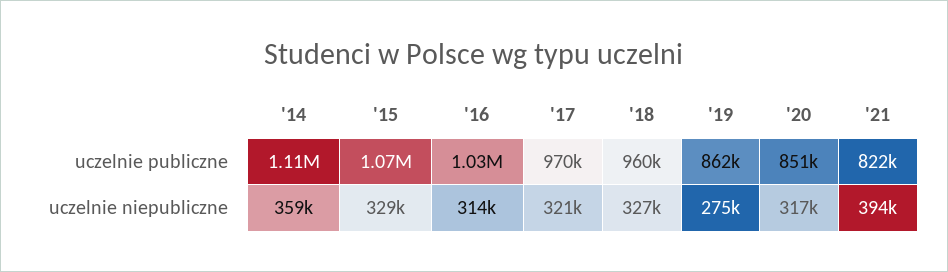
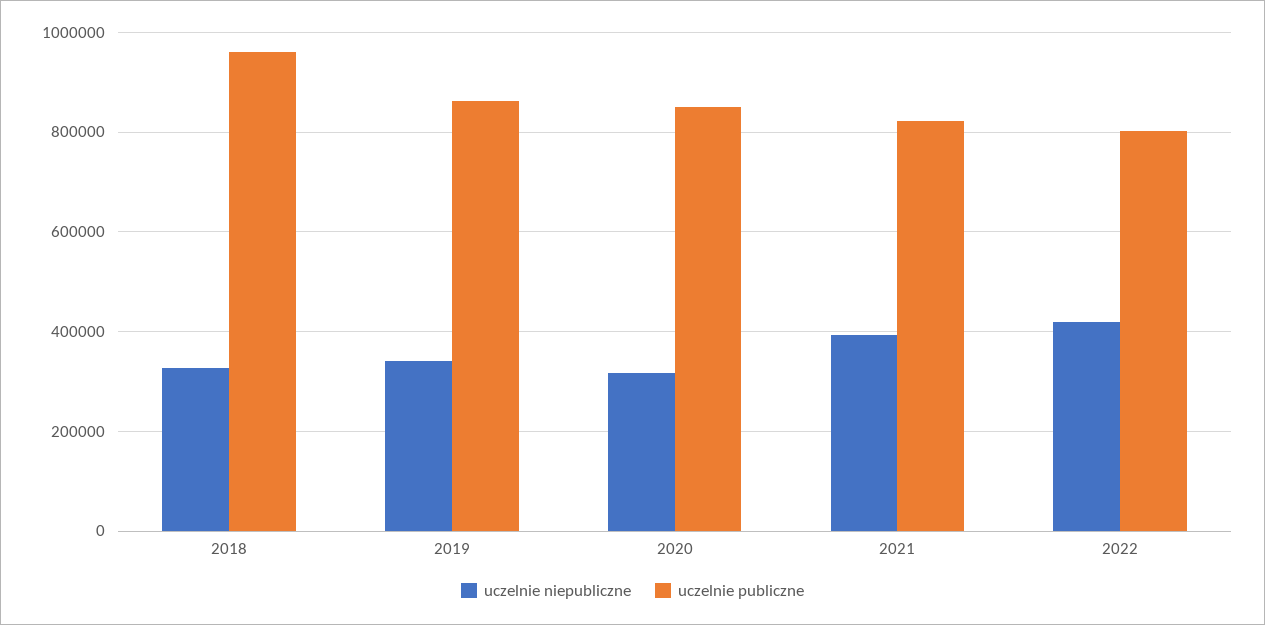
uczelnie publiczne, '14: 1110000 -> none
uczelnie publiczne, '15: 1070000 -> none
uczelnie publiczne, '16: 1030000 -> none
uczelnie publiczne, '17: 970000 -> none
uczelnie niepubliczne, '14: 359000 -> none
uczelnie niepubliczne, '15: 329000 -> none
uczelnie niepubliczne, '16: 314000 -> none
uczelnie niepubliczne, '17: 321000 -> none
uczelnie niepubliczne, '19: 275000 -> 340000
uczelnie niepubliczne, 2022: none -> 420000
uczelnie publiczne, 2022: none -> 800000

